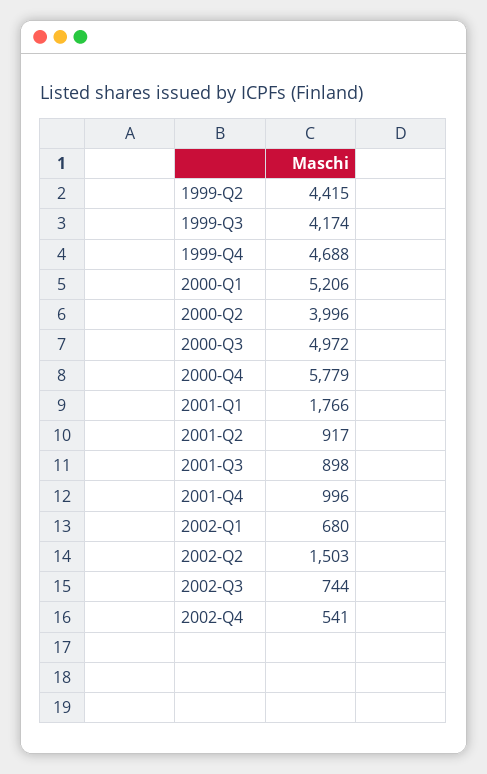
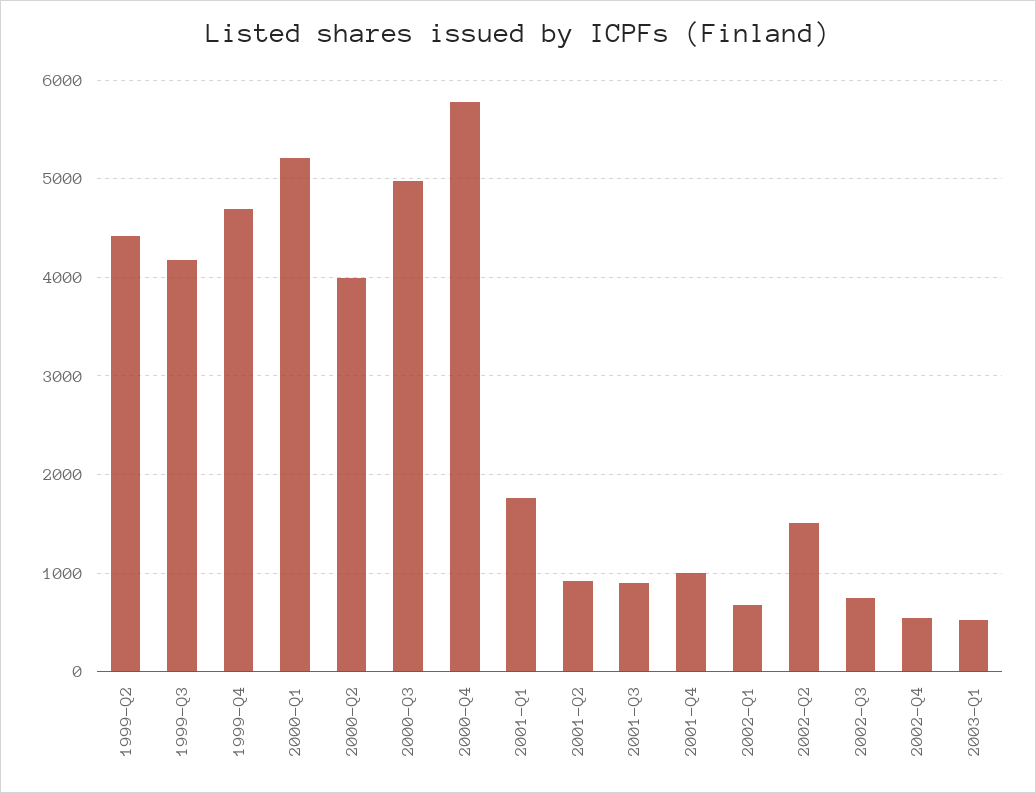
2003-Q1: none -> 500

